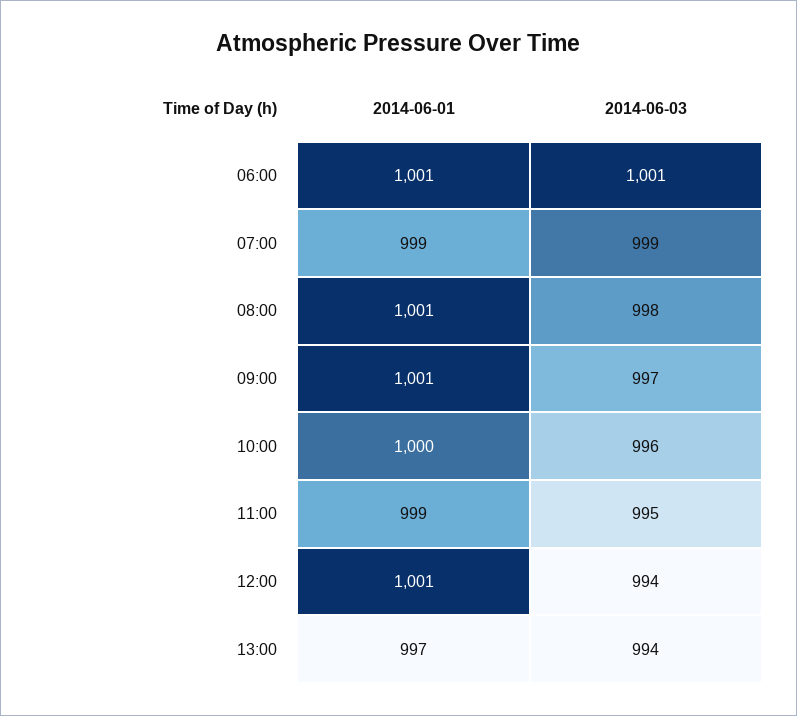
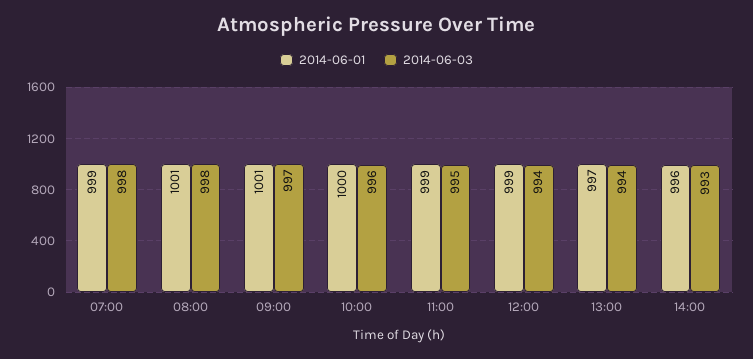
2014-06-01, 06:00: 1001 -> none
2014-06-03, 06:00: 1001 -> none
2014-06-03, 07:00: 999 -> 998
2014-06-01, 12:00: 1001 -> 999
2014-06-01, 14:00: none -> 996
2014-06-03, 14:00: none -> 993

